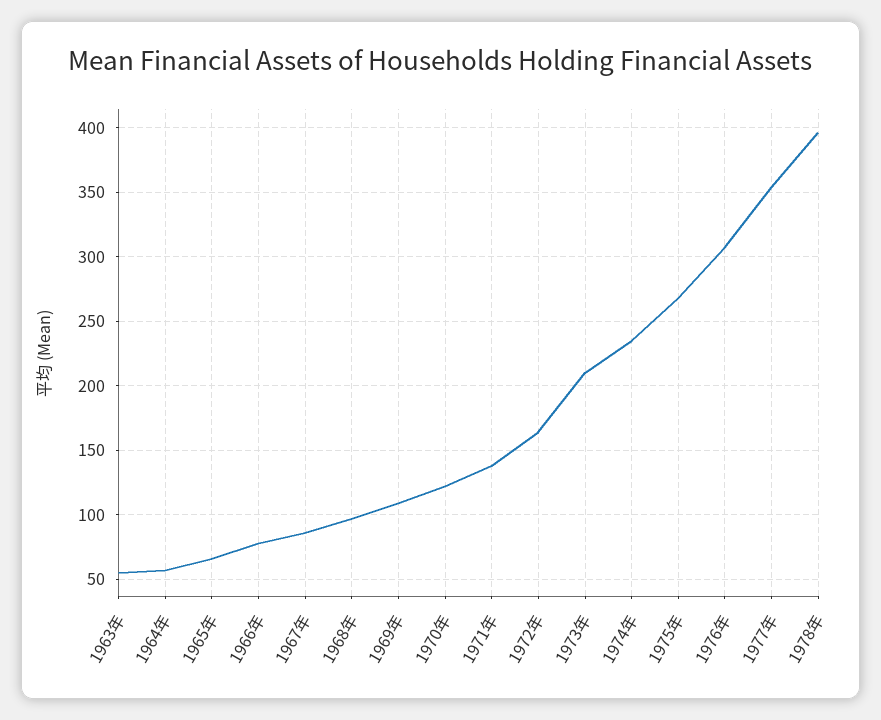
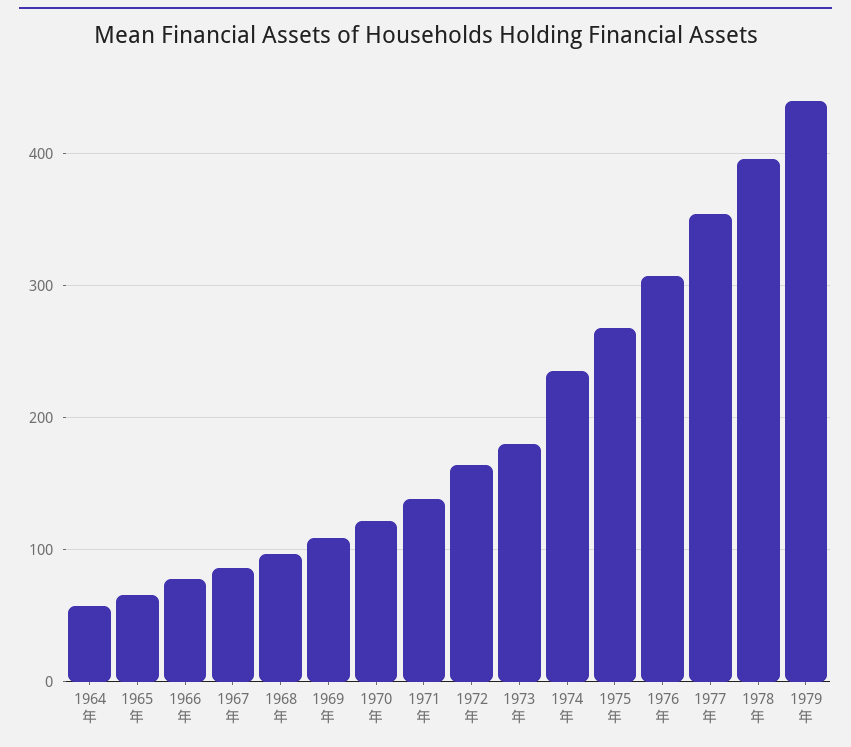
1963年: 55 -> none
1973年: 210 -> 180
1979年: none -> 440

